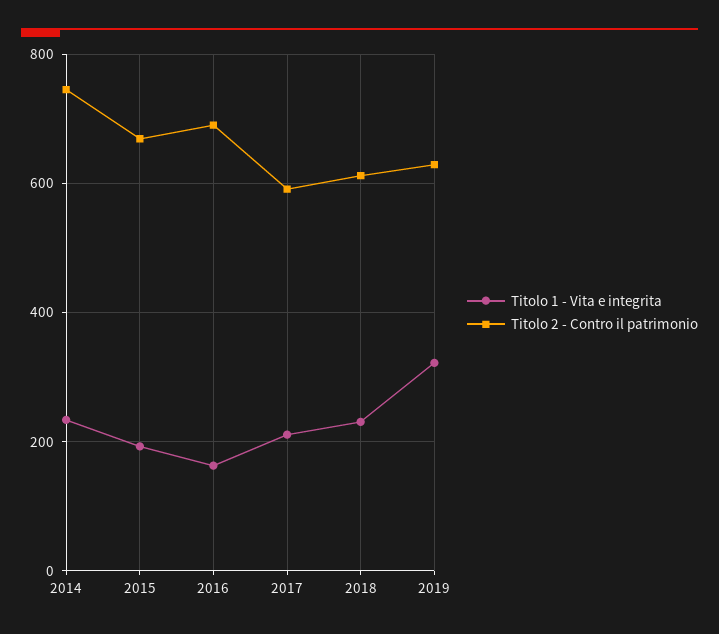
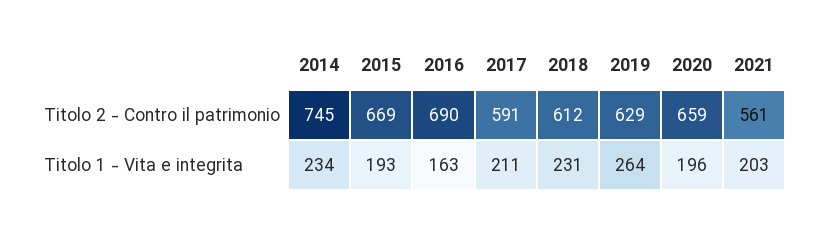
Titolo 1 - Vita e integrita, 2019: 320 -> 264
Titolo 2 - Contro il patrimonio, 2020: none -> 659
Titolo 2 - Contro il patrimonio, 2021: none -> 561
Titolo 1 - Vita e integrita, 2020: none -> 196
Titolo 1 - Vita e integrita, 2021: none -> 203

